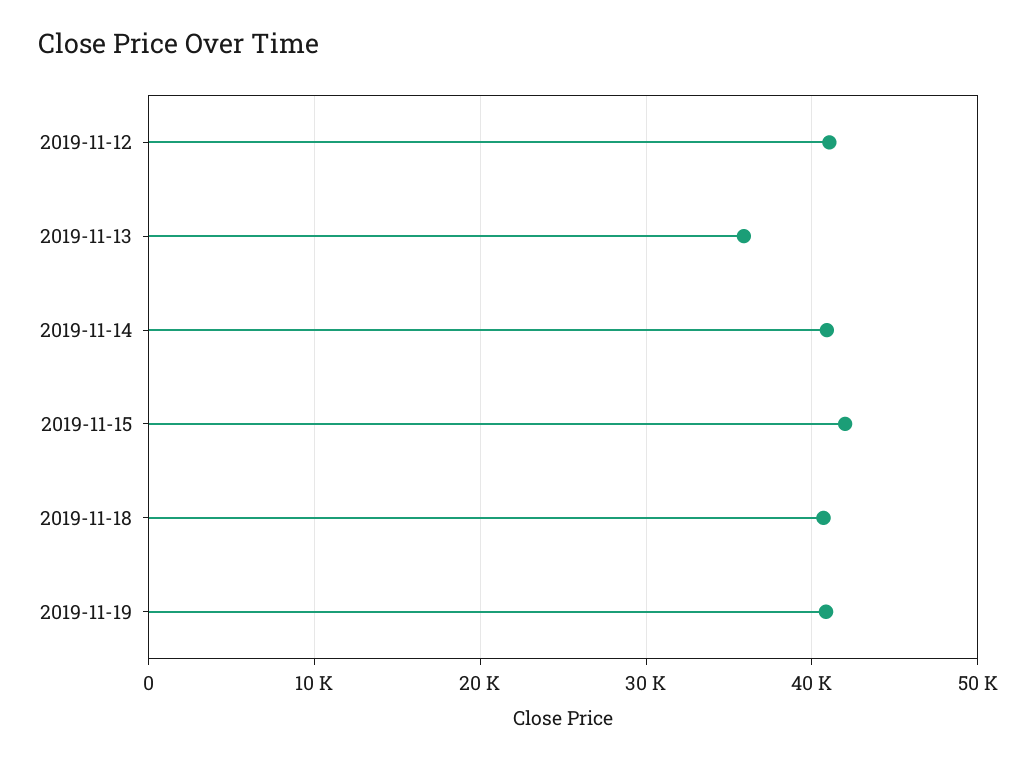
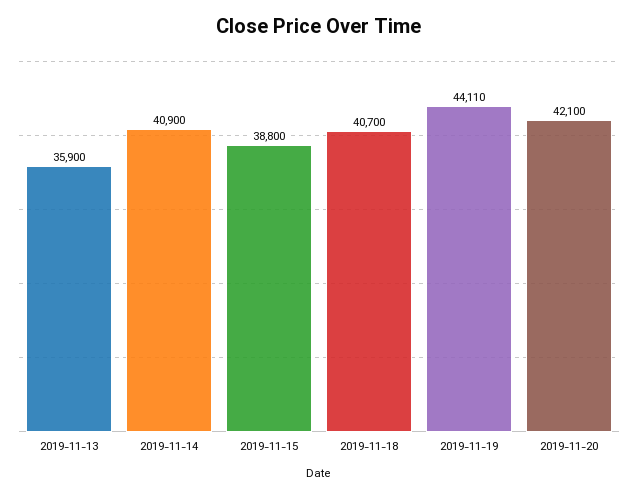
2019-11-12: 41000 -> none
2019-11-15: 42000 -> 38800
2019-11-19: 41000 -> 44110
2019-11-20: none -> 42100

